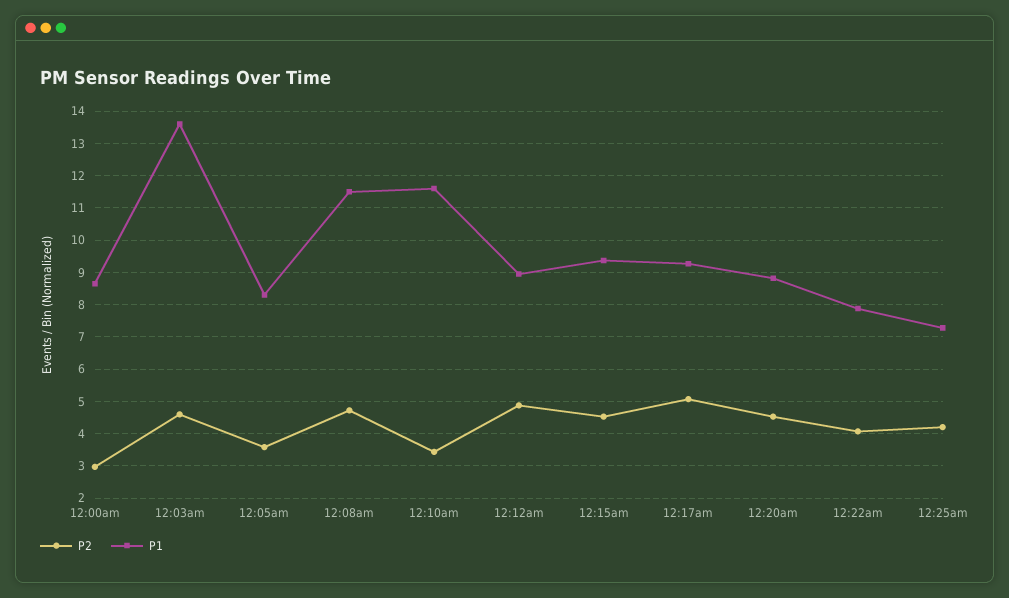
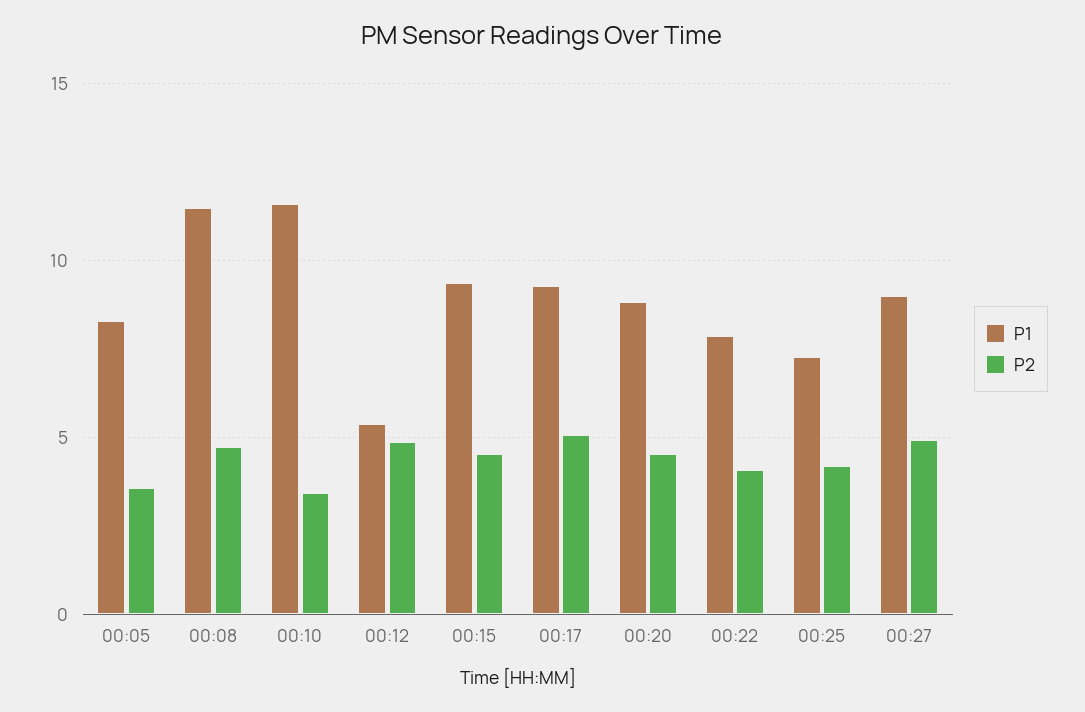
P2, 12:00am: 3 -> none
P1, 12:00am: 8.6 -> none
P2, 12:03am: 4.6 -> none
P1, 12:03am: 13.6 -> none
P1, 12:12am: 9 -> 5.5
P1, 00:27: none -> 9
P2, 00:27: none -> 5

